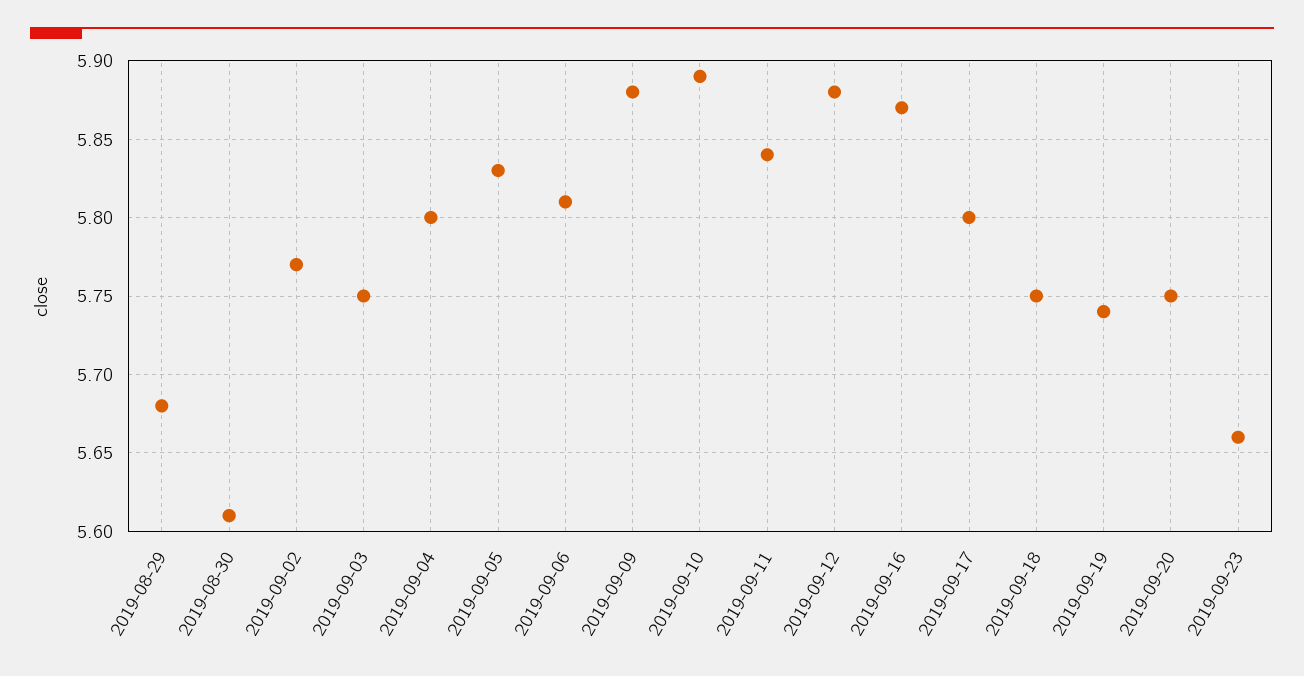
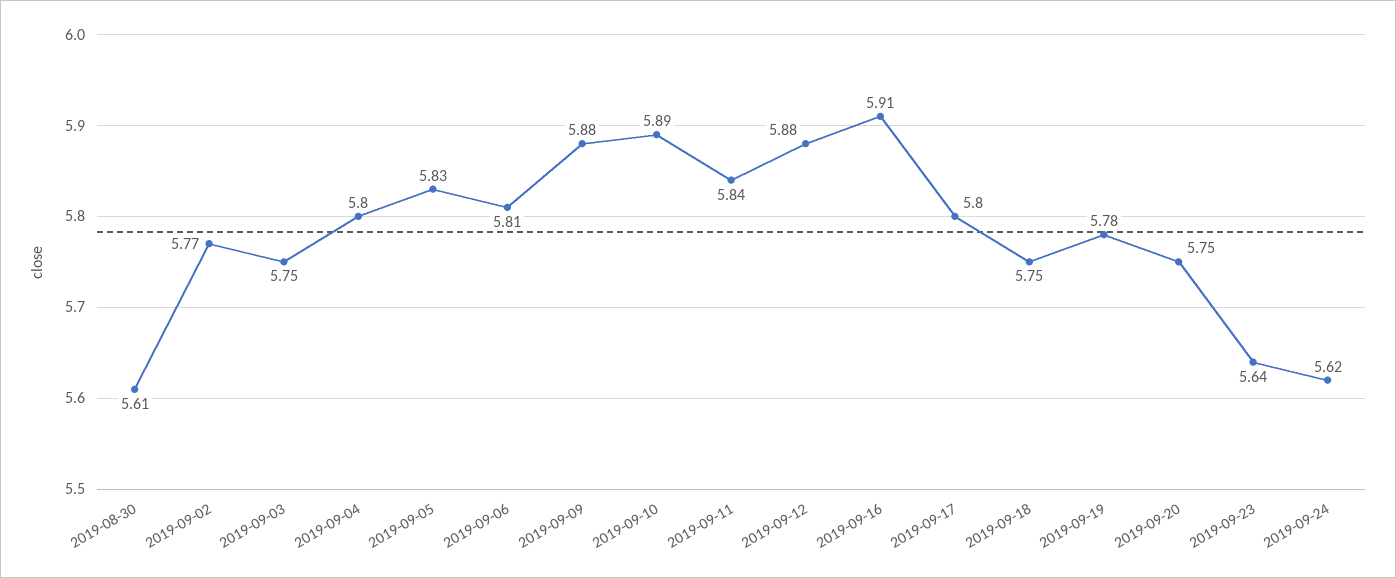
2019-08-29: 5.68 -> none
2019-09-16: 5.87 -> 5.91
2019-09-19: 5.74 -> 5.78
2019-09-23: 5.66 -> 5.64
2019-09-24: none -> 5.62

